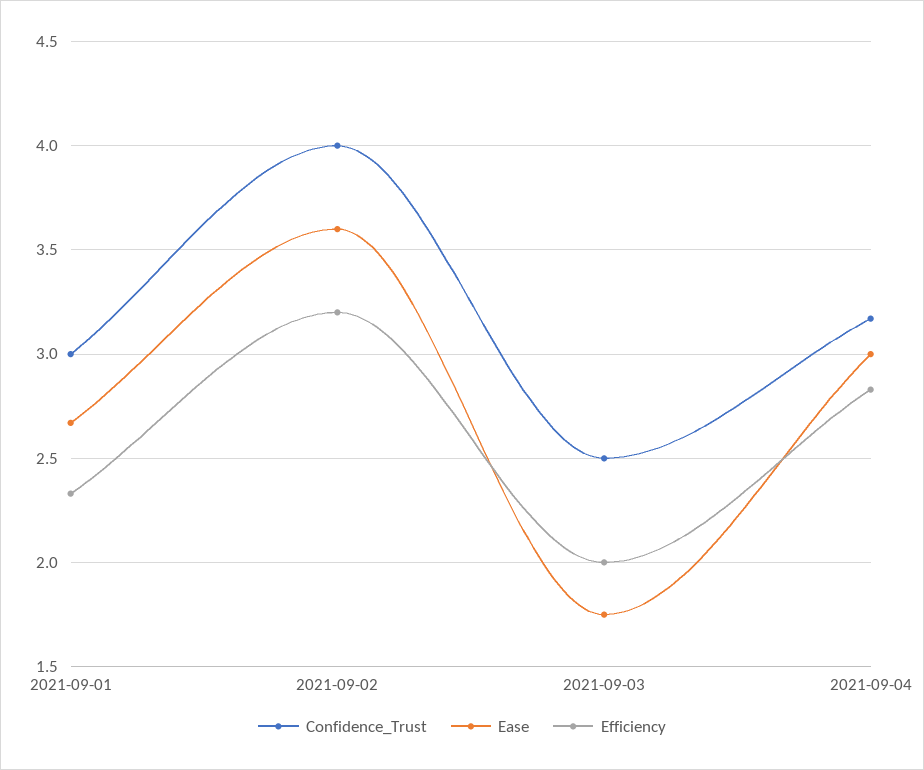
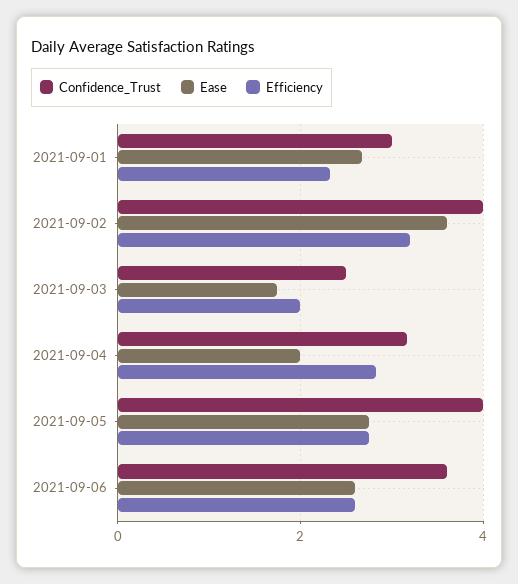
Ease, 2021-09-04: 3 -> 2
Confidence_Trust, 2021-09-05: none -> 4
Ease, 2021-09-05: none -> 2.8
Efficiency, 2021-09-05: none -> 2.8
Confidence_Trust, 2021-09-06: none -> 3.6
Ease, 2021-09-06: none -> 2.6
Efficiency, 2021-09-06: none -> 2.6

